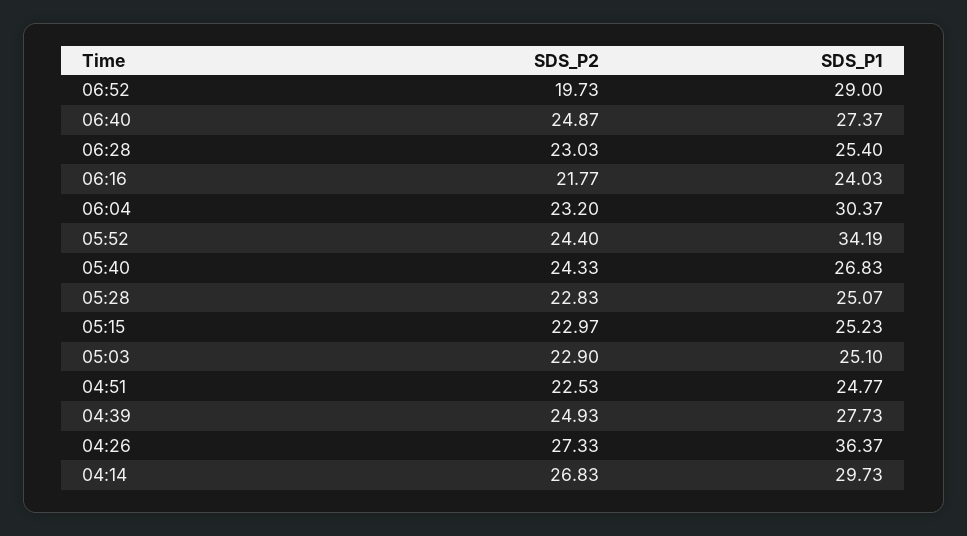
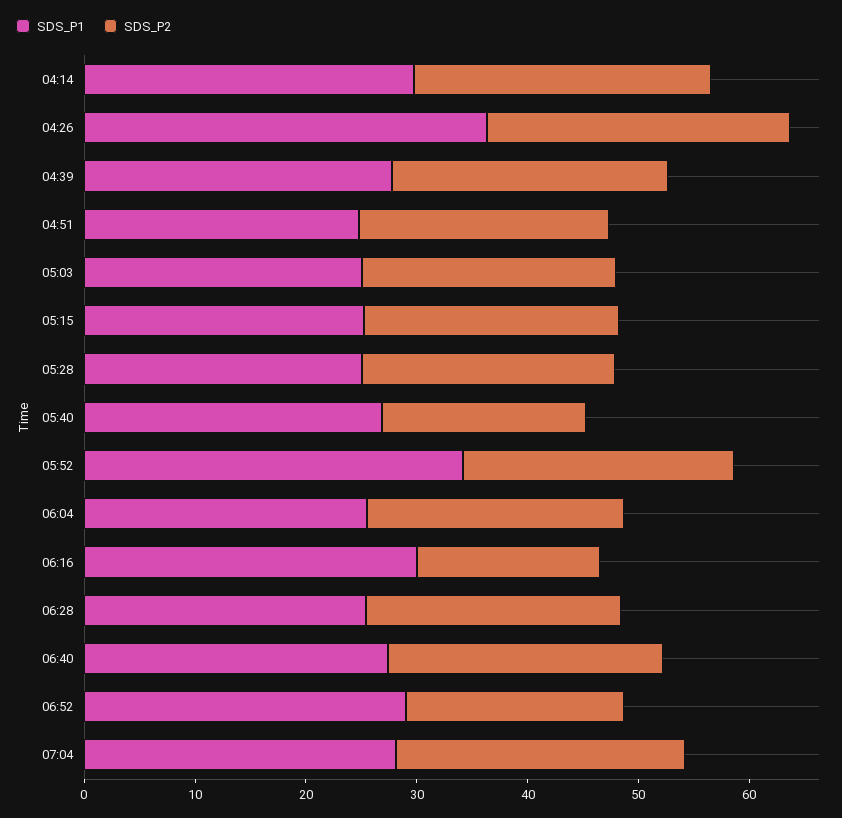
SDS_P2, 06:16: 21.77 -> 16
SDS_P1, 06:16: 24.03 -> 30
SDS_P1, 06:04: 30.37 -> 26
SDS_P2, 05:40: 24.33 -> 18
SDS_P1, 07:04: none -> 28
SDS_P2, 07:04: none -> 26

